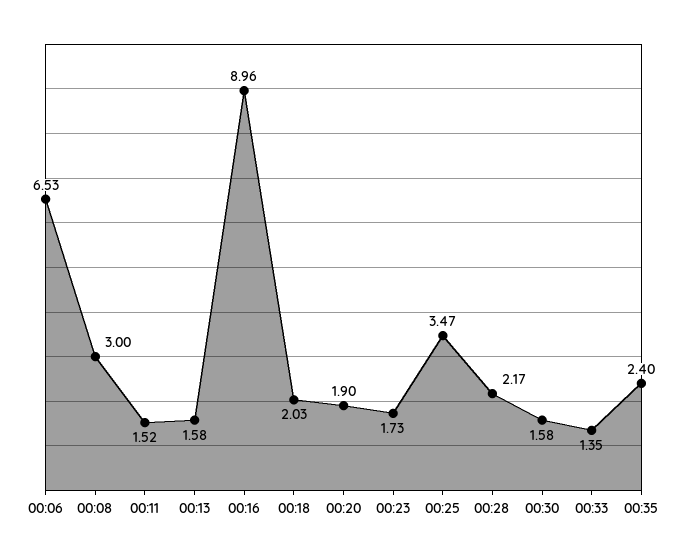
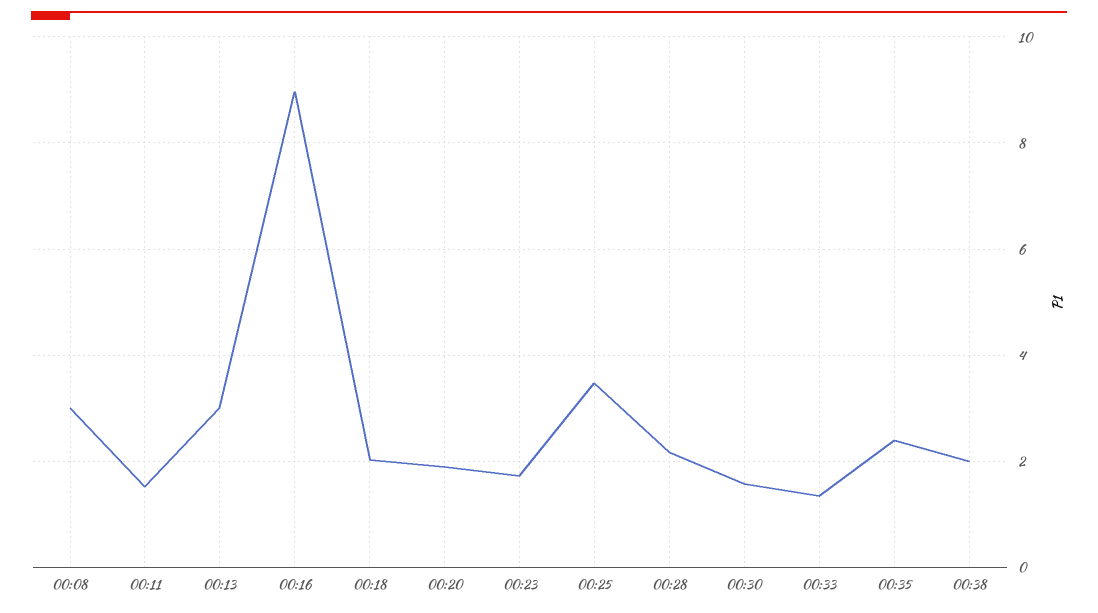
00:06: 6.53 -> none
00:13: 1.58 -> 3
00:38: none -> 2

